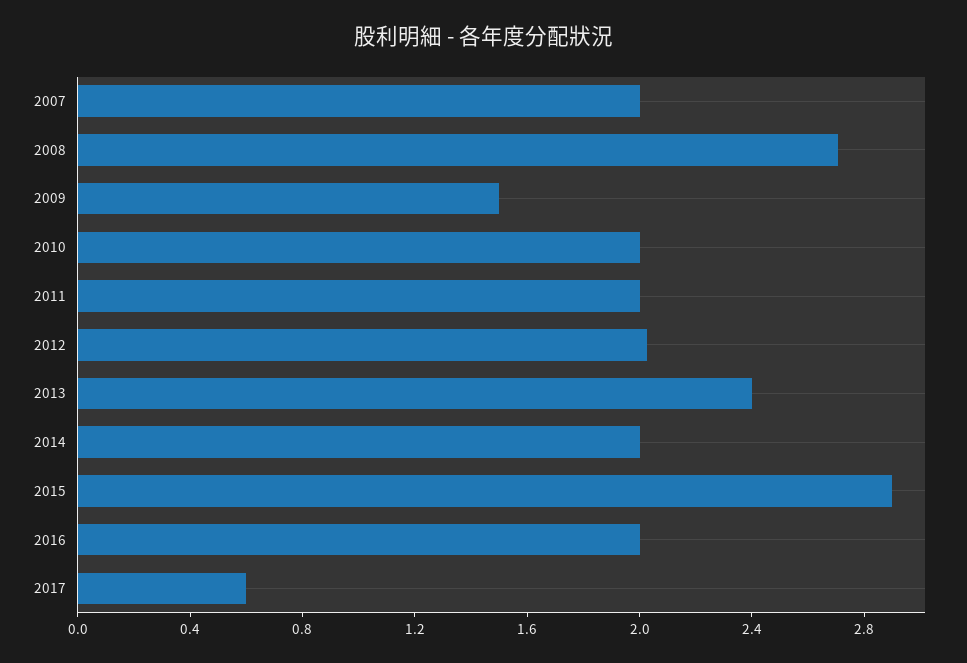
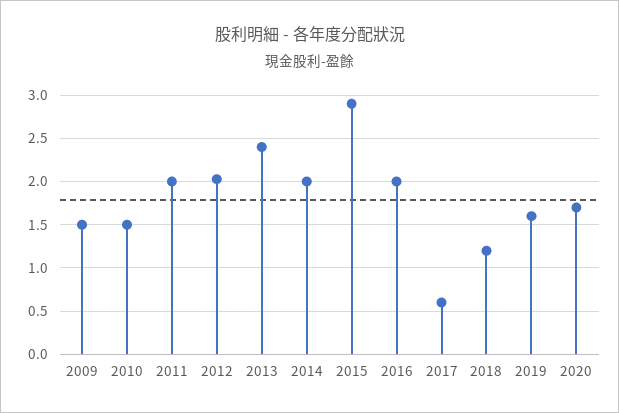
2007: 2 -> none
2008: 2.7 -> none
2010: 2 -> 1.5
2018: none -> 1.2
2019: none -> 1.6
2020: none -> 1.7

